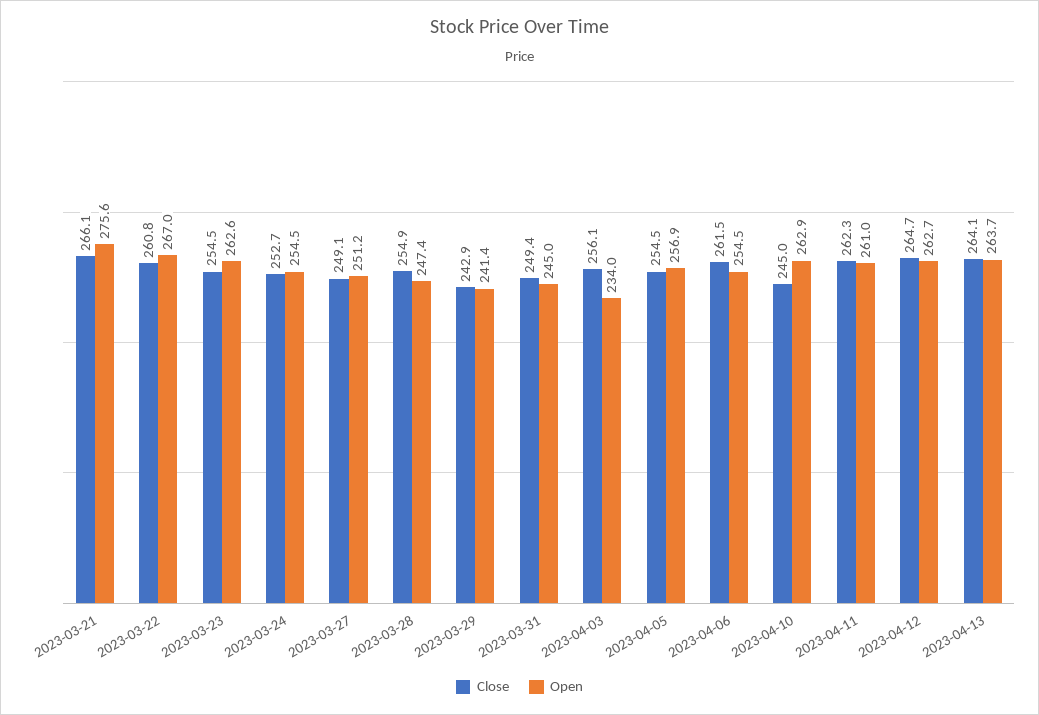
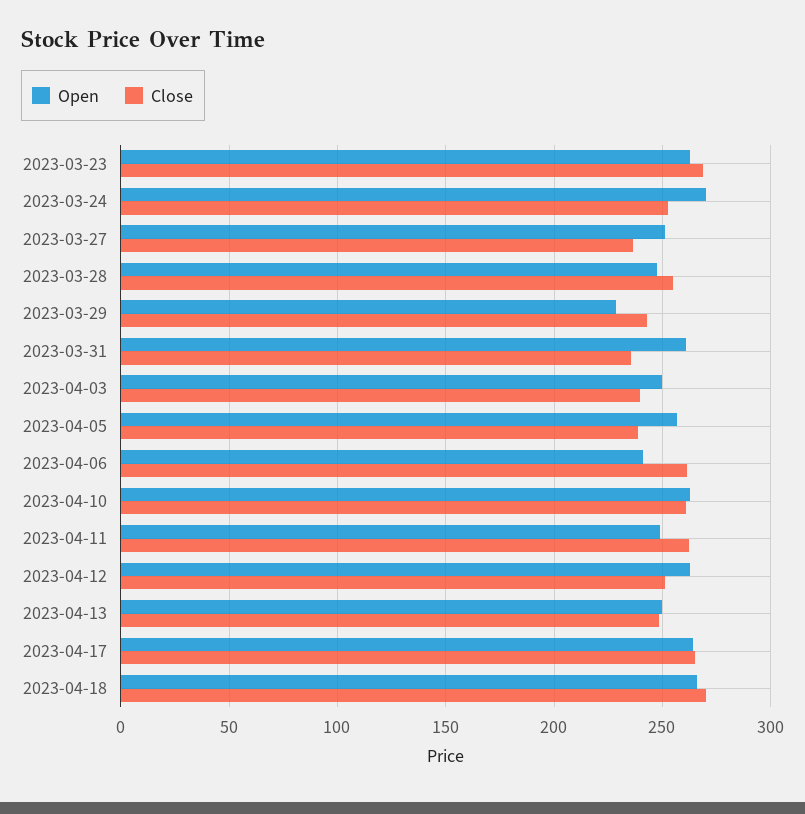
Close, 2023-03-21: 266.1 -> none
Open, 2023-03-21: 275.6 -> none
Close, 2023-03-22: 260.8 -> none
Open, 2023-03-22: 267 -> none
Close, 2023-03-23: 254.5 -> 270
Open, 2023-03-24: 254.5 -> 270
Close, 2023-03-27: 249.1 -> 235
Open, 2023-03-29: 241.4 -> 230
Close, 2023-03-31: 249.4 -> 235
Open, 2023-03-31: 245 -> 260
Close, 2023-04-03: 256.1 -> 240
Open, 2023-04-03: 234 -> 250
Close, 2023-04-05: 254.5 -> 240
Open, 2023-04-06: 254.5 -> 240
Close, 2023-04-10: 245 -> 260
Open, 2023-04-11: 261 -> 250
Close, 2023-04-12: 264.7 -> 250
Close, 2023-04-13: 264.1 -> 250
Open, 2023-04-13: 263.7 -> 250
Open, 2023-04-17: none -> 265
Close, 2023-04-17: none -> 265
Open, 2023-04-18: none -> 265
Close, 2023-04-18: none -> 270

